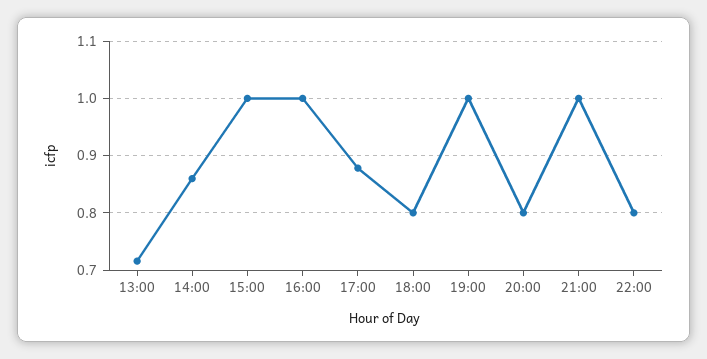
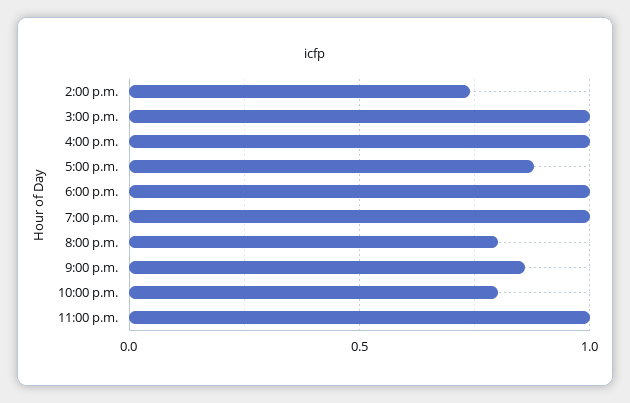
13:00: 0.72 -> none
14:00: 0.86 -> 0.75
18:00: 0.8 -> 1
21:00: 1 -> 0.85
11:00 p.m.: none -> 1

